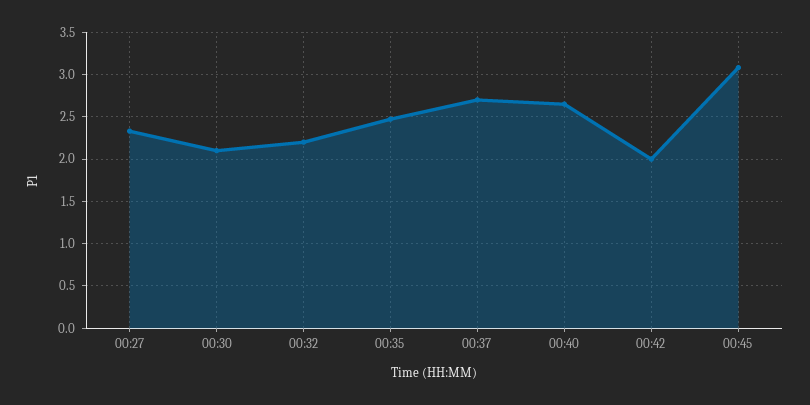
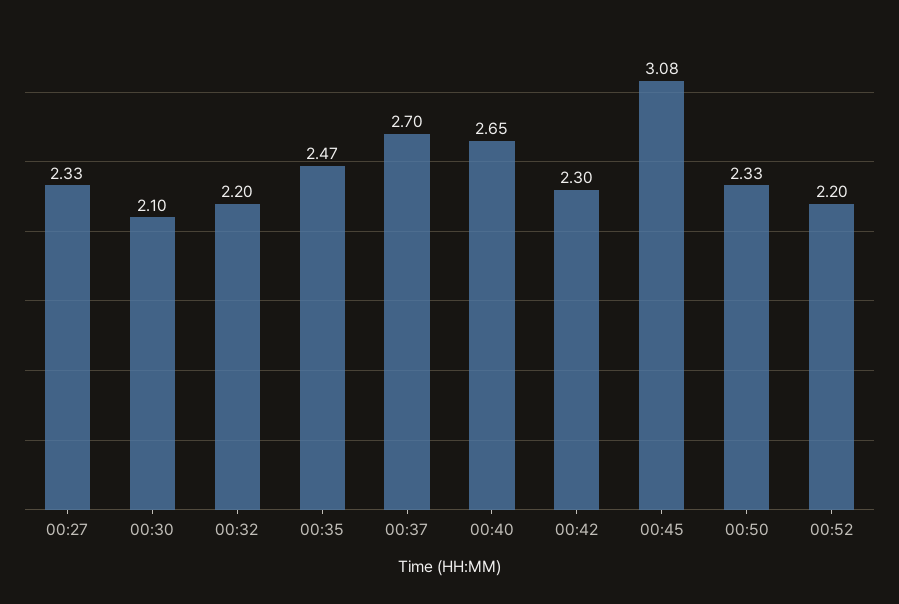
00:42: 2 -> 2.3
00:50: none -> 2.33
00:52: none -> 2.2

